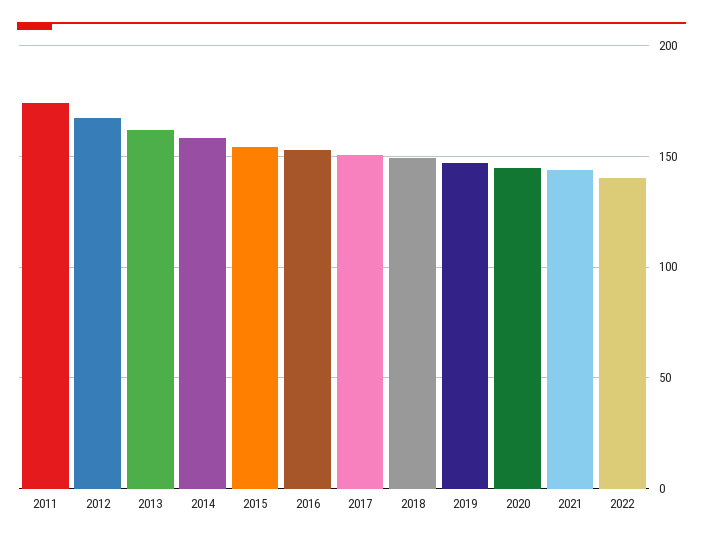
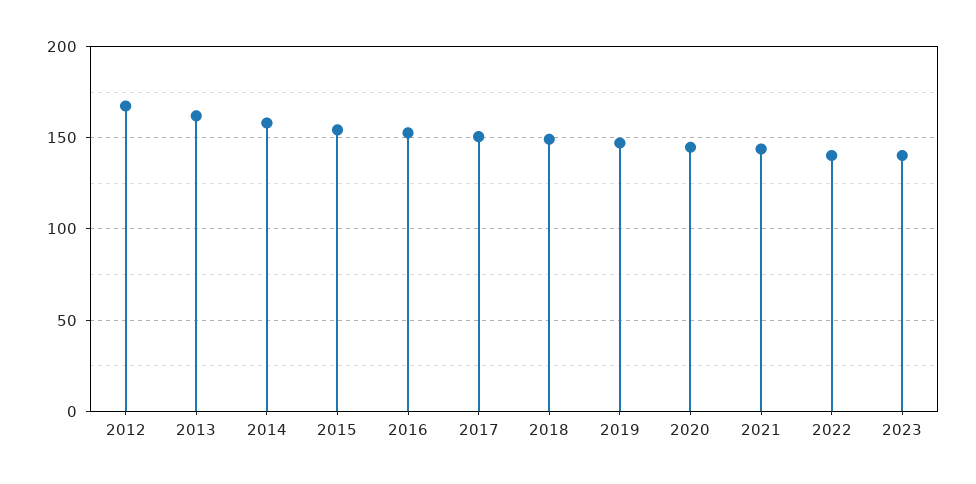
2011: 175 -> none
2023: none -> 140

